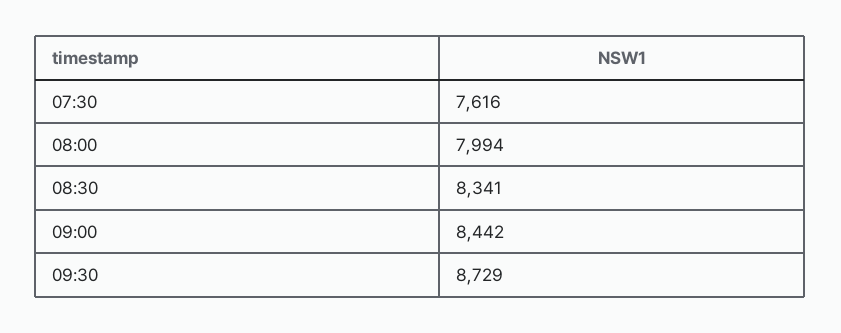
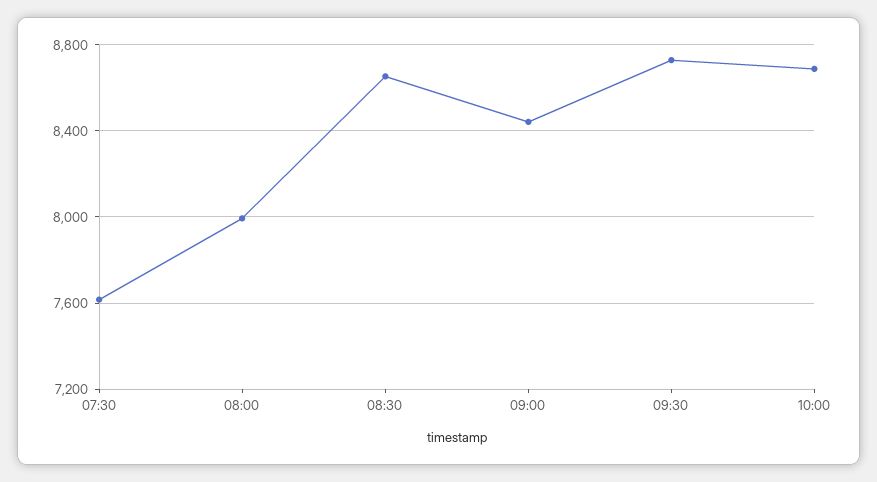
08:30: 8341 -> 8650
10:00: none -> 8700

